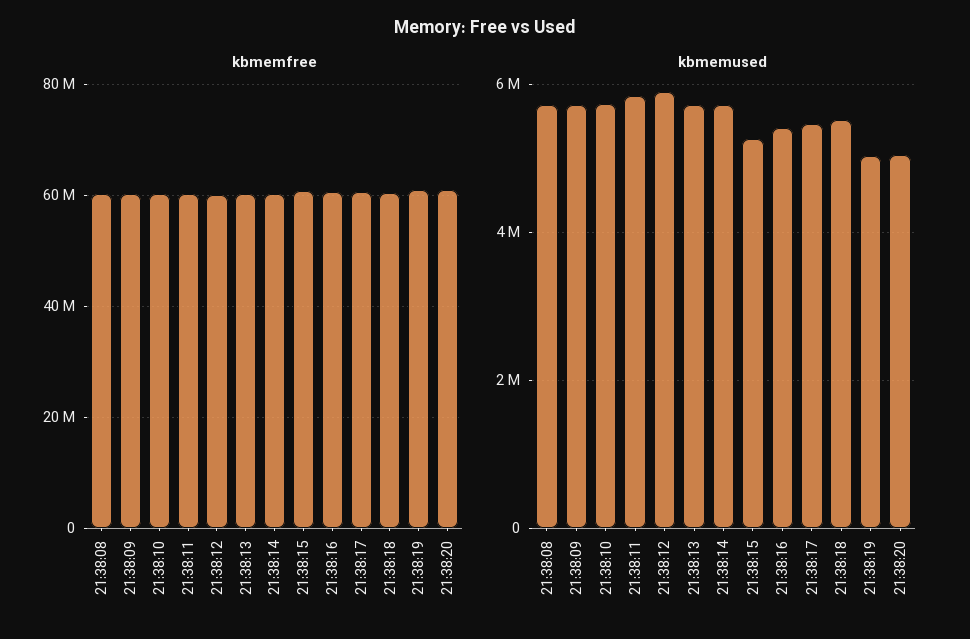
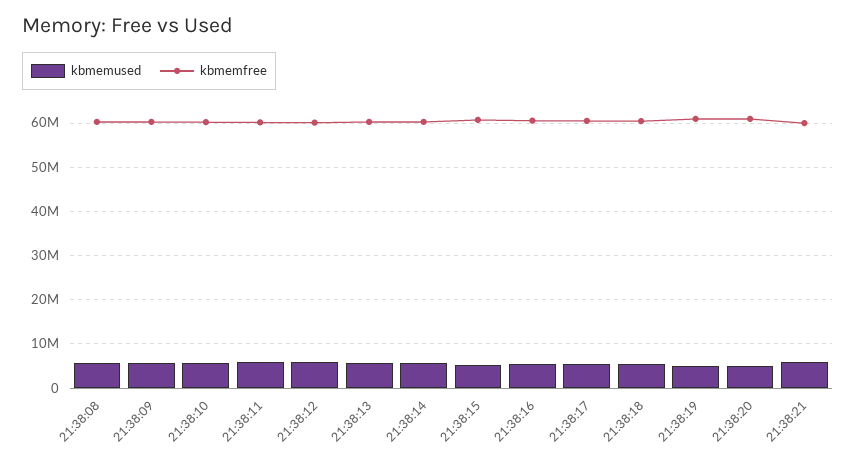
kbmemused, 21:38:21: none -> 6000000
kbmemfree, 21:38:21: none -> 60000000

